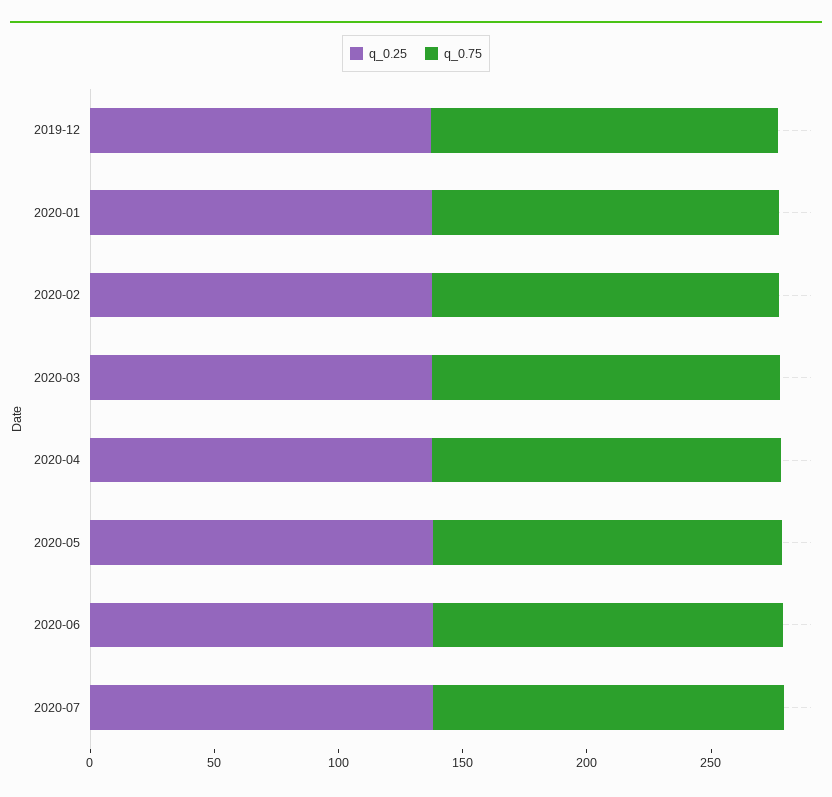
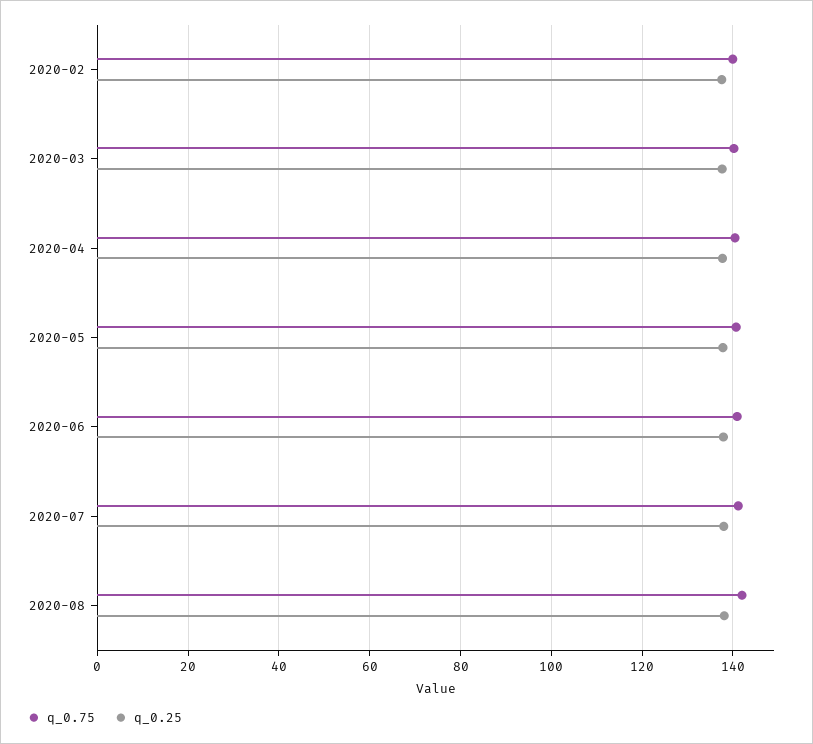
q_0.25, 2019-12: 140 -> none
q_0.75, 2019-12: 140 -> none
q_0.25, 2020-01: 140 -> none
q_0.75, 2020-01: 140 -> none
q_0.75, 2020-08: none -> 142
q_0.25, 2020-08: none -> 138

